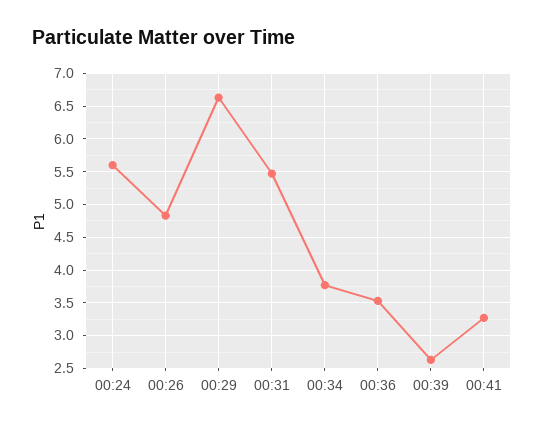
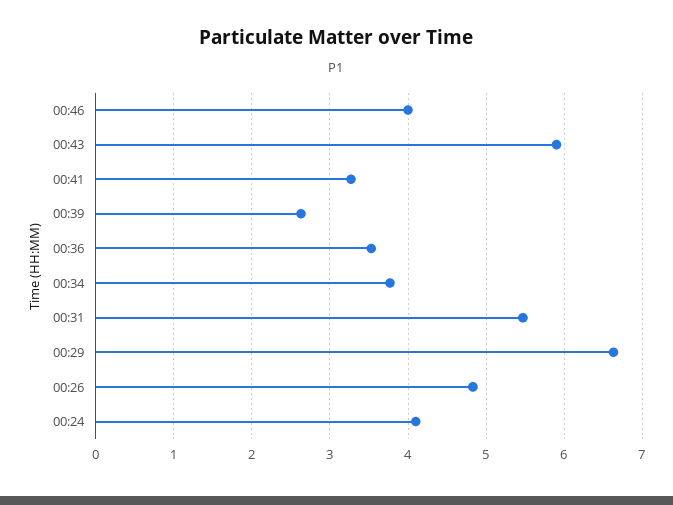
00:24: 5.6 -> 4.1
00:46: none -> 4
00:43: none -> 5.9

